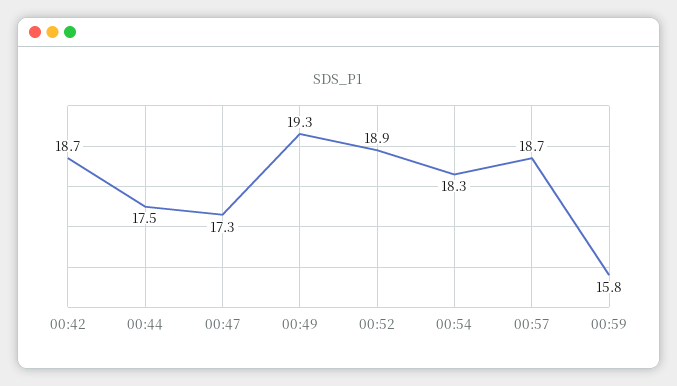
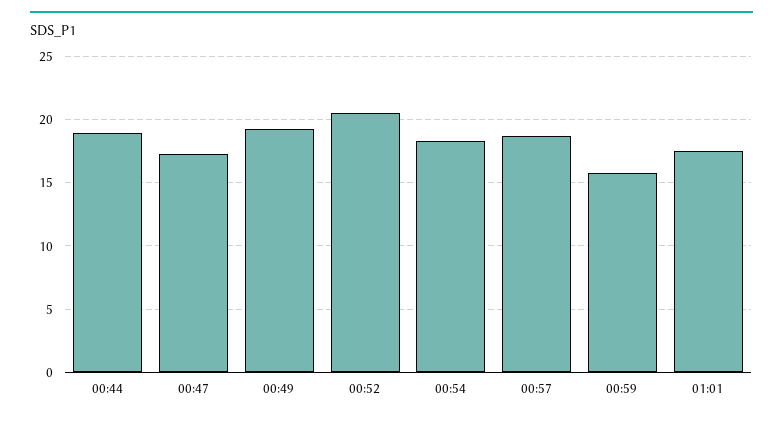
00:42: 18.7 -> none
00:44: 17.5 -> 19
00:52: 18.9 -> 20.5
01:01: none -> 17.5

